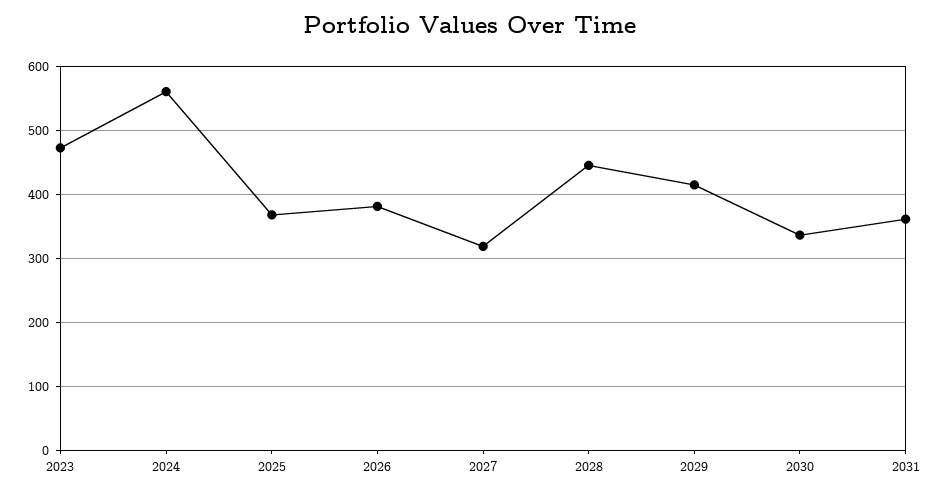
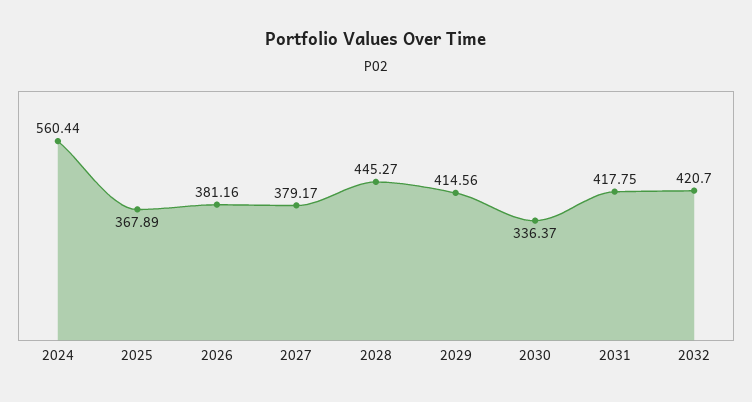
2023: 470 -> none
2027: 320 -> 379.17
2031: 360 -> 417.75
2032: none -> 420.7

